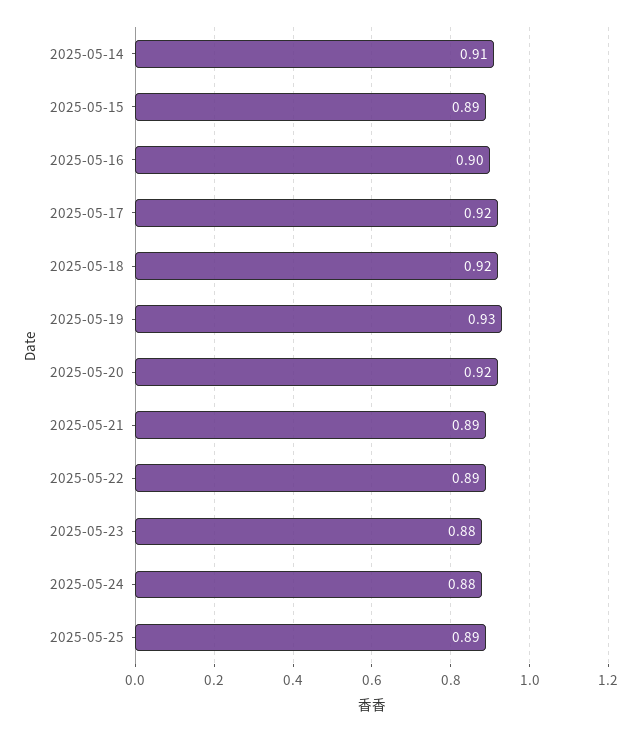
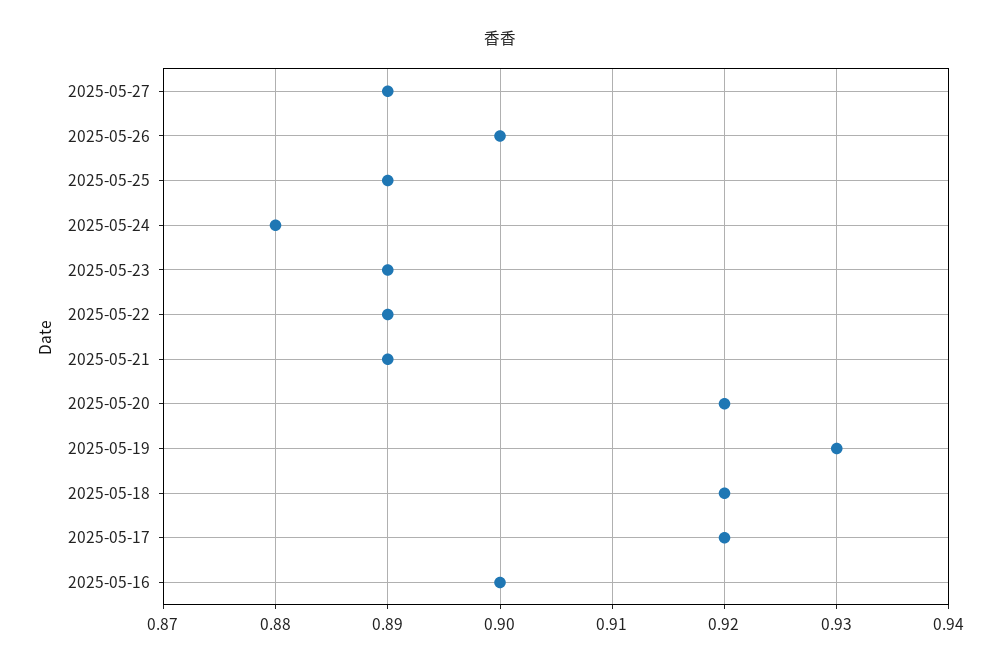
2025-05-14: 0.91 -> none
2025-05-15: 0.89 -> none
2025-05-23: 0.88 -> 0.89
2025-05-27: none -> 0.89
2025-05-26: none -> 0.9

